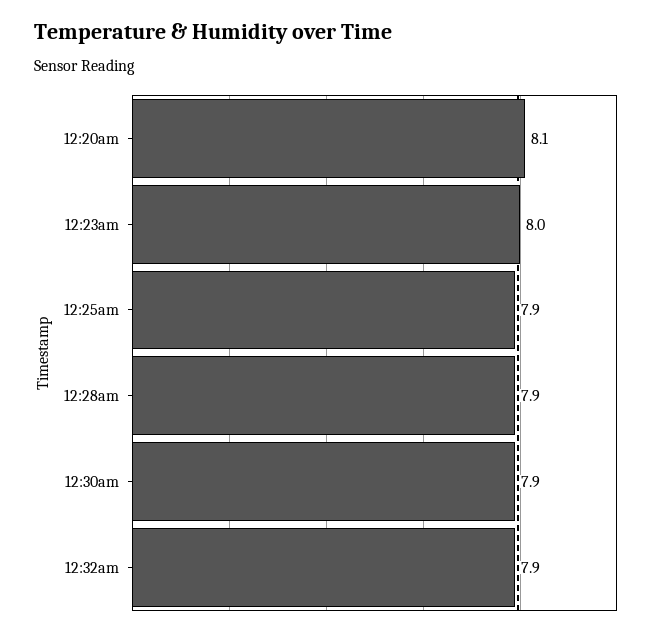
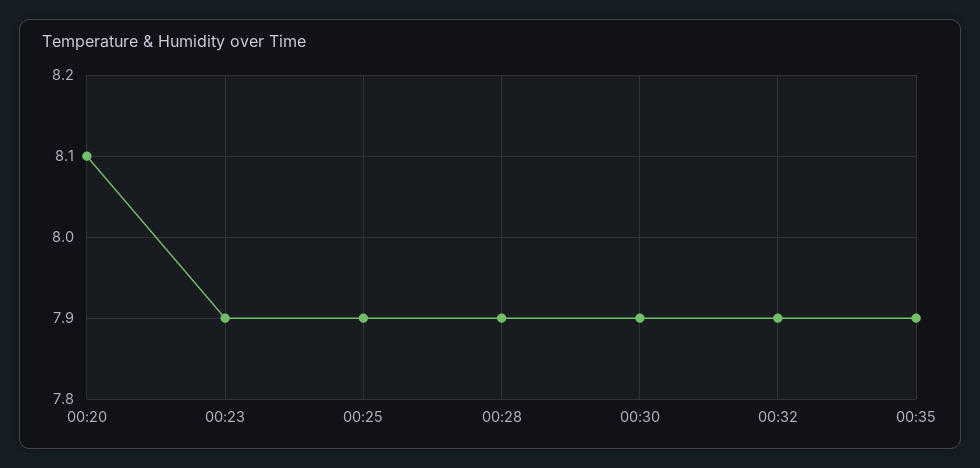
12:23am: 8 -> 7.9
00:35: none -> 7.9

